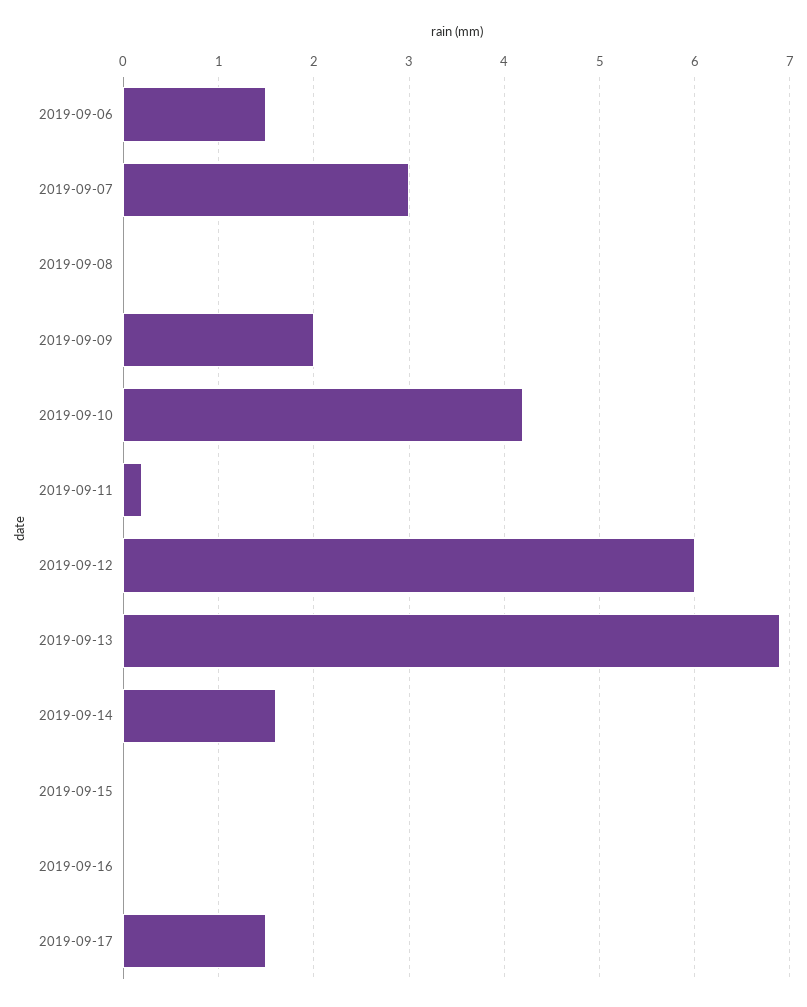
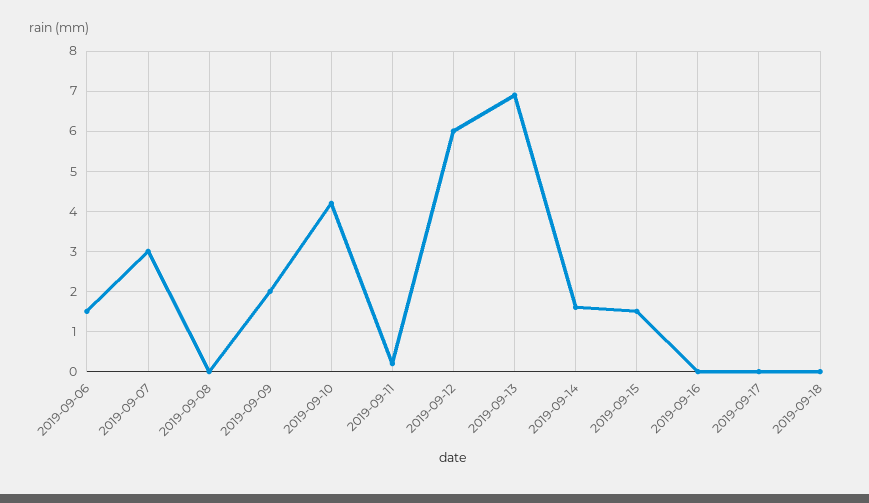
2019-09-15: 0 -> 1.5
2019-09-17: 1.5 -> 0
2019-09-18: none -> 0

